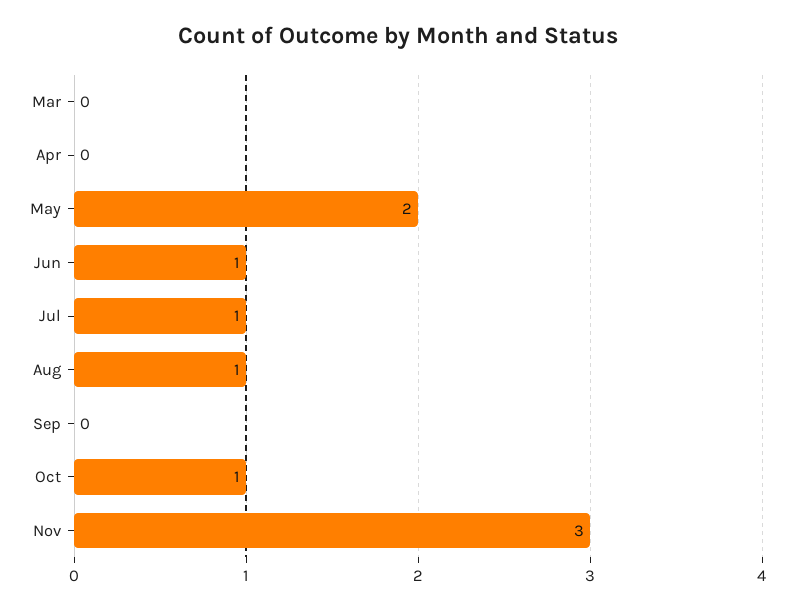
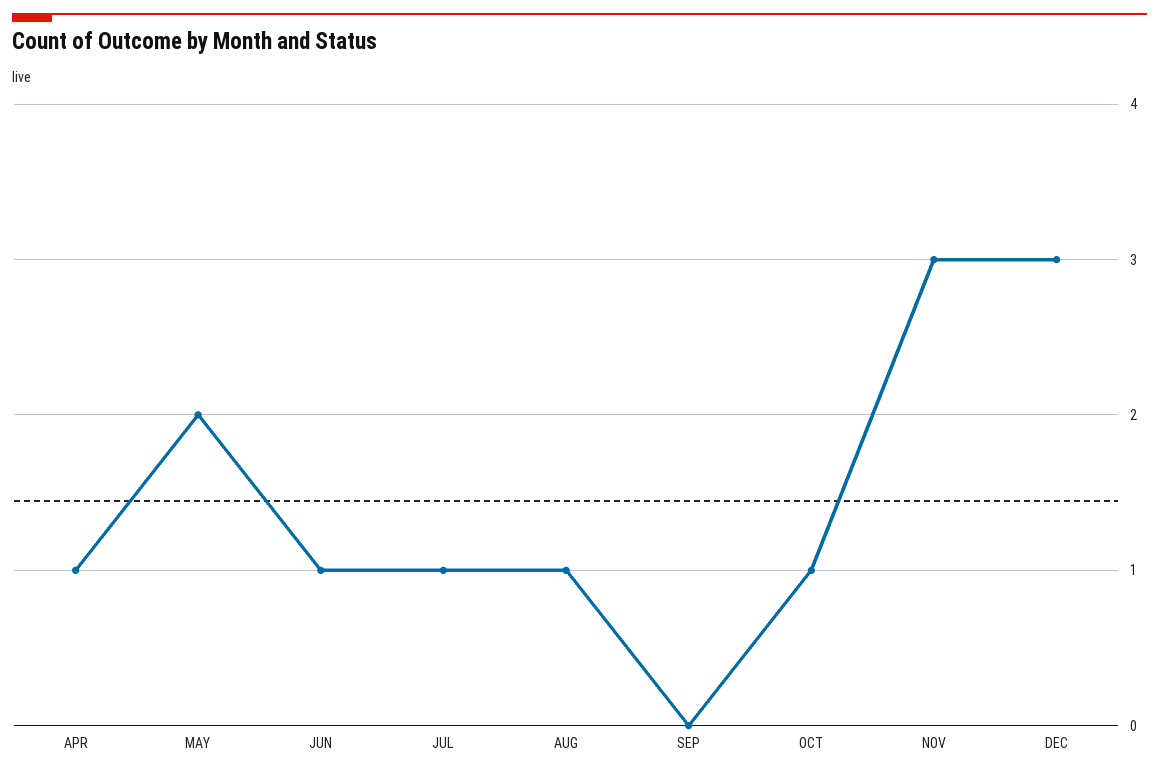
Mar: 0 -> none
Apr: 0 -> 1
DEC: none -> 3

